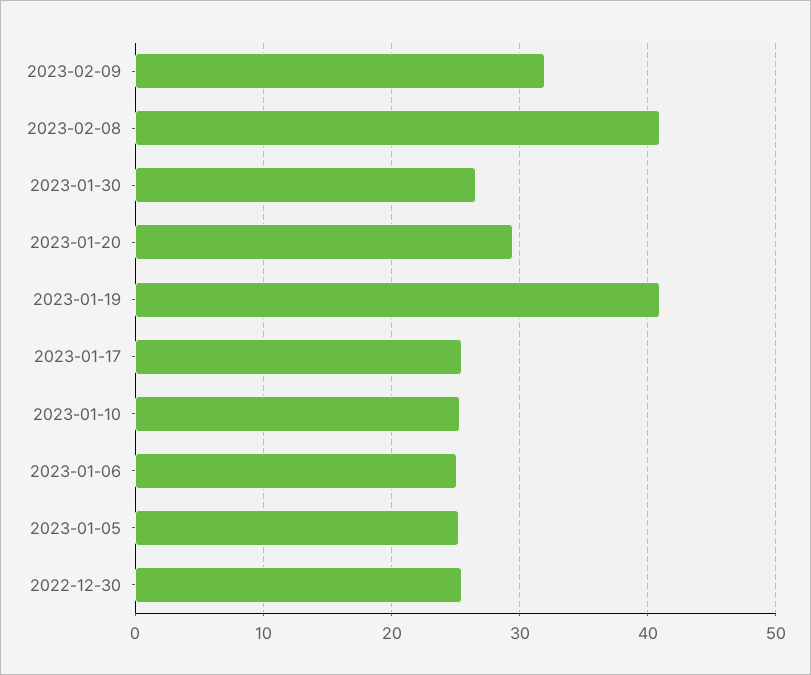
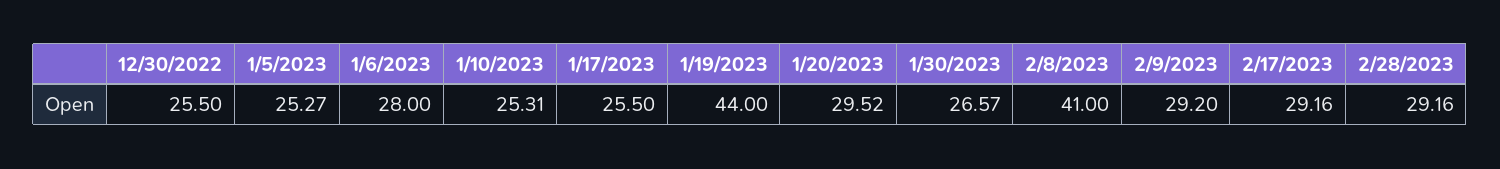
2023-02-09: 32 -> 29.2
2023-01-19: 41 -> 44
2023-01-06: 25 -> 28
2/17/2023: none -> 29.16
2/28/2023: none -> 29.16

